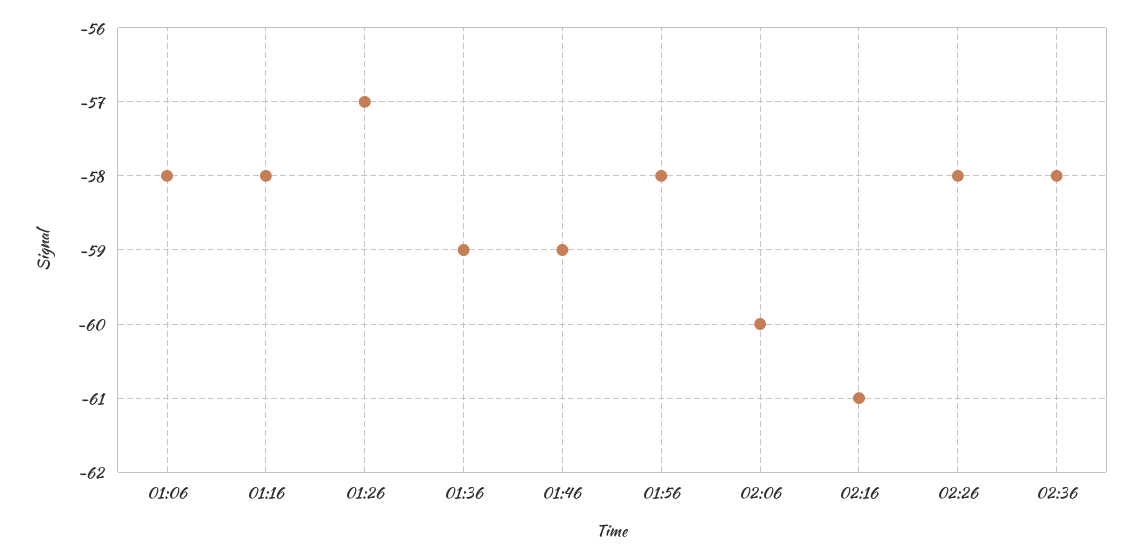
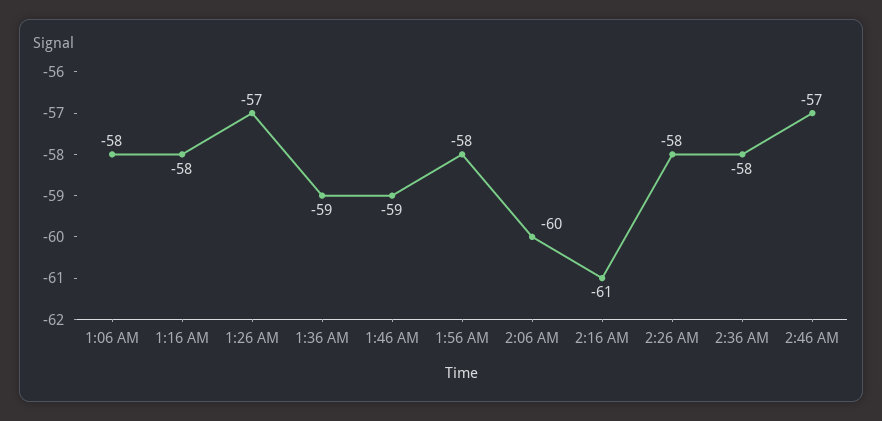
2:46 AM: none -> -57

